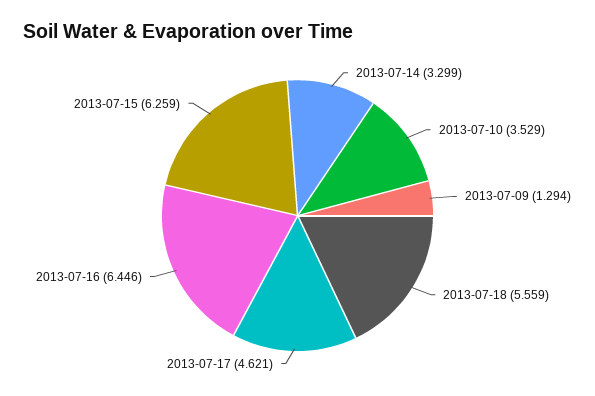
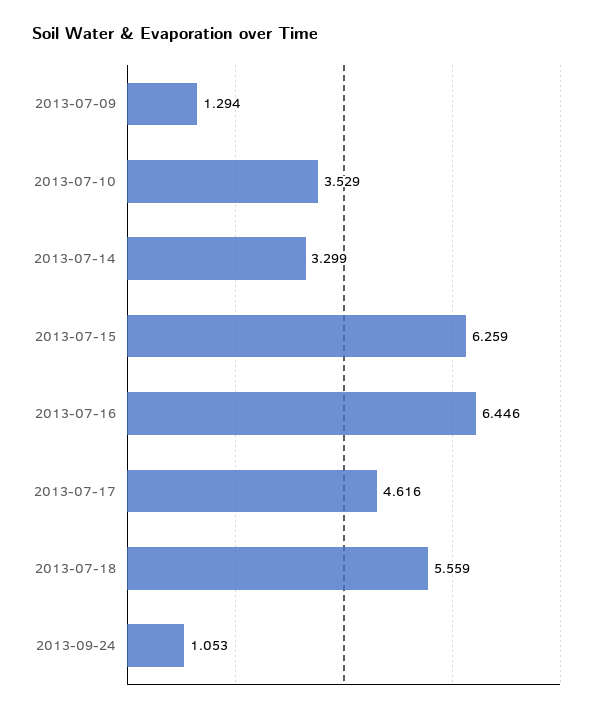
2013-07-17: 4.621 -> 4.616
2013-09-24: none -> 1.053

